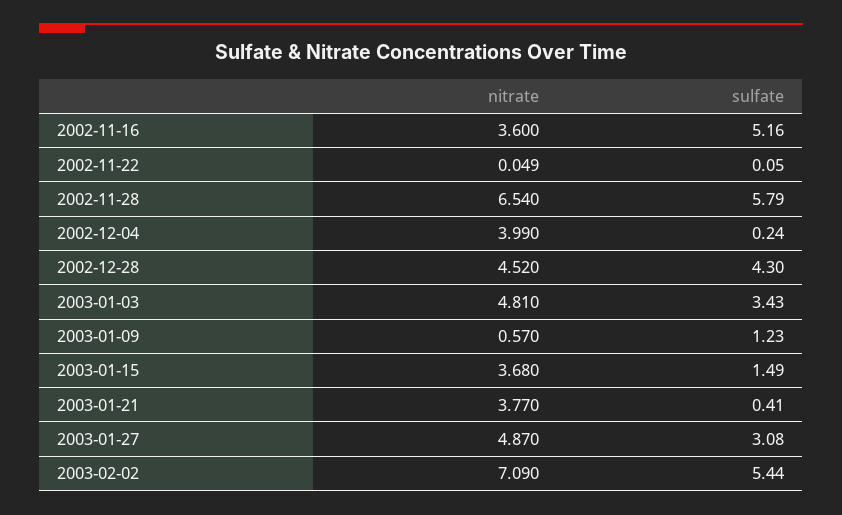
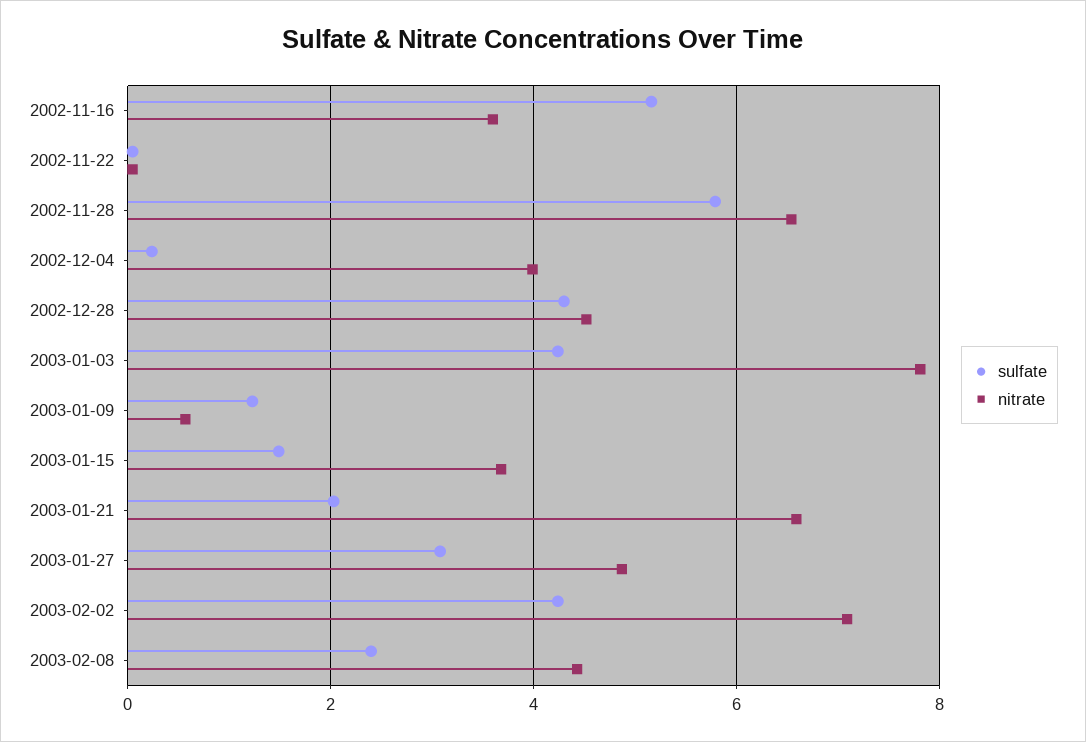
nitrate, 2003-01-03: 4.81 -> 7.8
sulfate, 2003-01-03: 3.43 -> 4.2
nitrate, 2003-01-21: 3.77 -> 6.6
sulfate, 2003-01-21: 0.41 -> 2
sulfate, 2003-02-02: 5.44 -> 4.2
sulfate, 2003-02-08: none -> 2.4
nitrate, 2003-02-08: none -> 4.4

